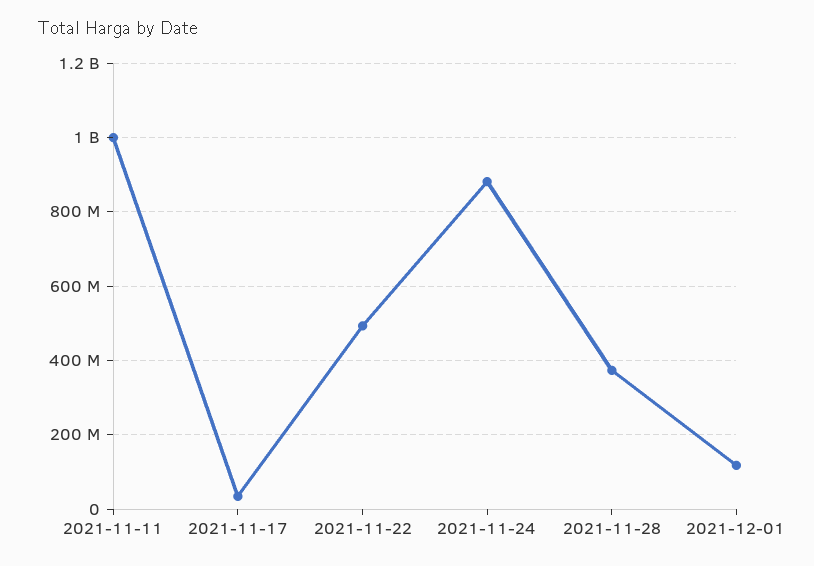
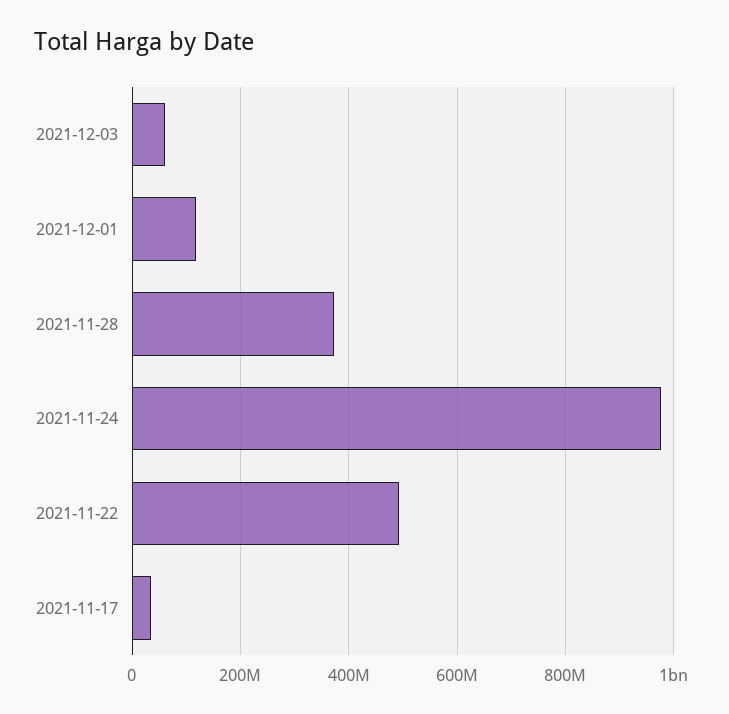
2021-11-11: 1000000000 -> none
2021-11-24: 880000000 -> 980000000
2021-12-03: none -> 60000000

